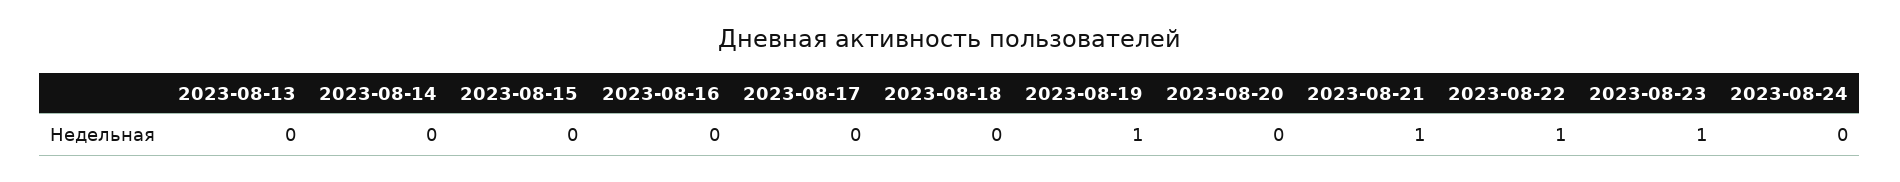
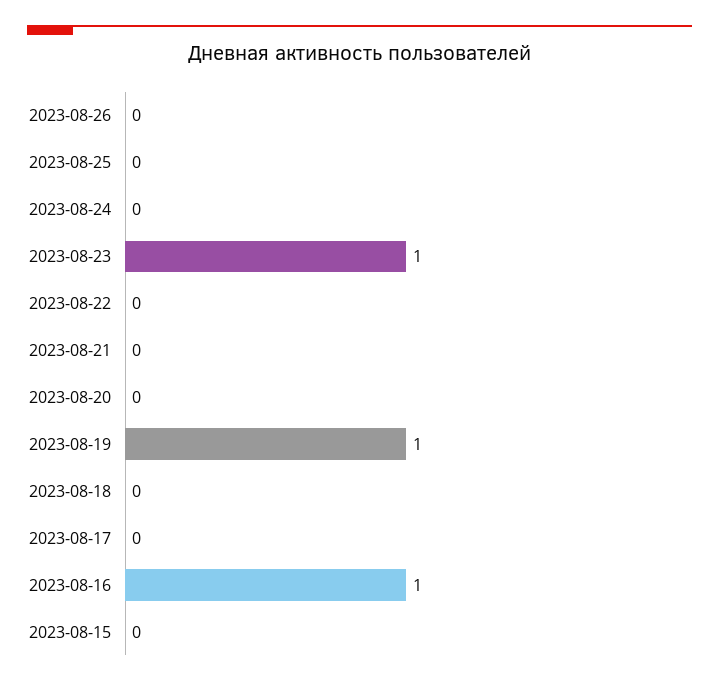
2023-08-13: 0 -> none
2023-08-14: 0 -> none
2023-08-16: 0 -> 1
2023-08-21: 1 -> 0
2023-08-22: 1 -> 0
2023-08-26: none -> 0
2023-08-25: none -> 0

